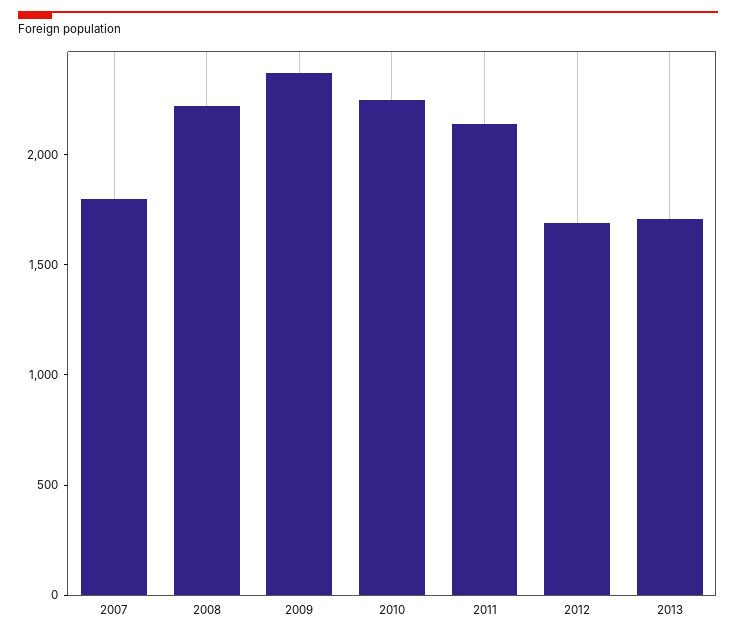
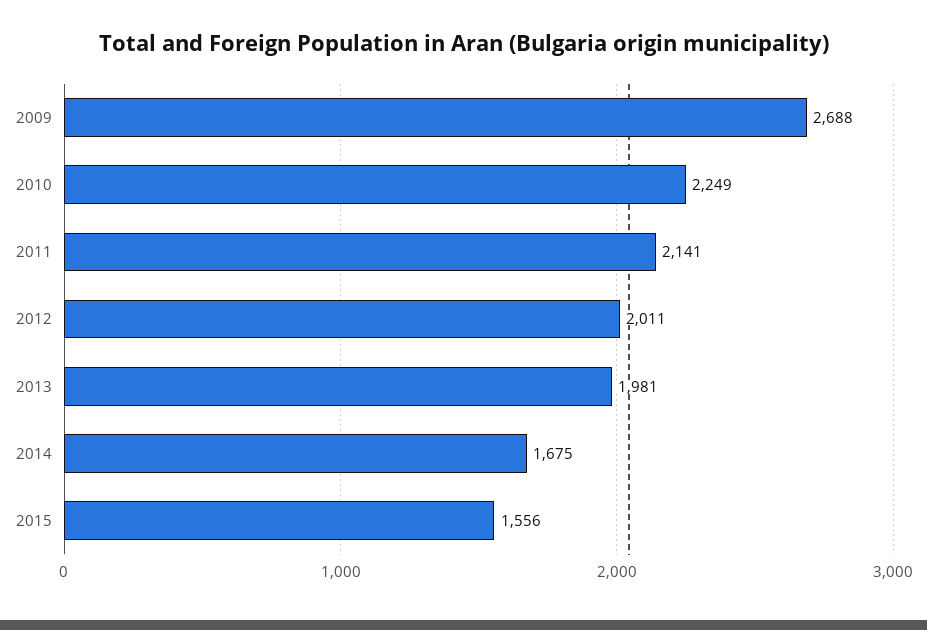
2007: 1800 -> none
2008: 2200 -> none
2009: 2400 -> 2688
2012: 1700 -> 2011
2013: 1700 -> 1981
2014: none -> 1675
2015: none -> 1556

